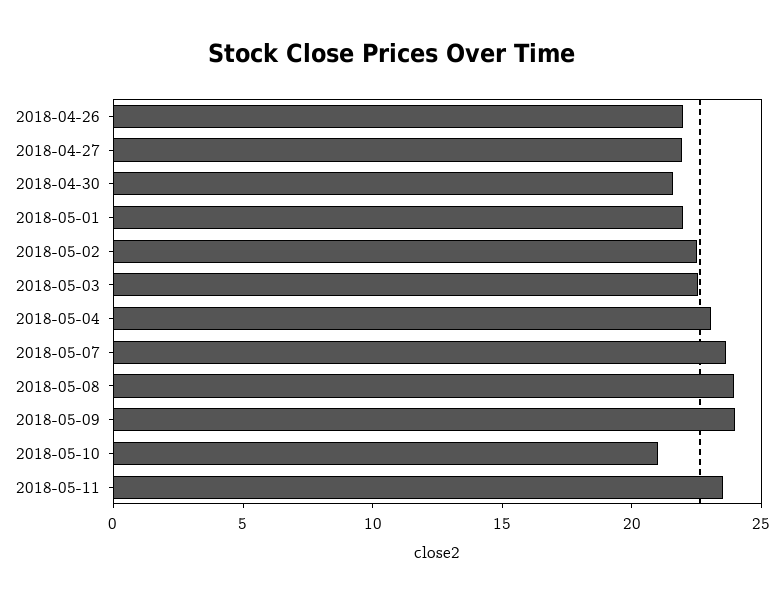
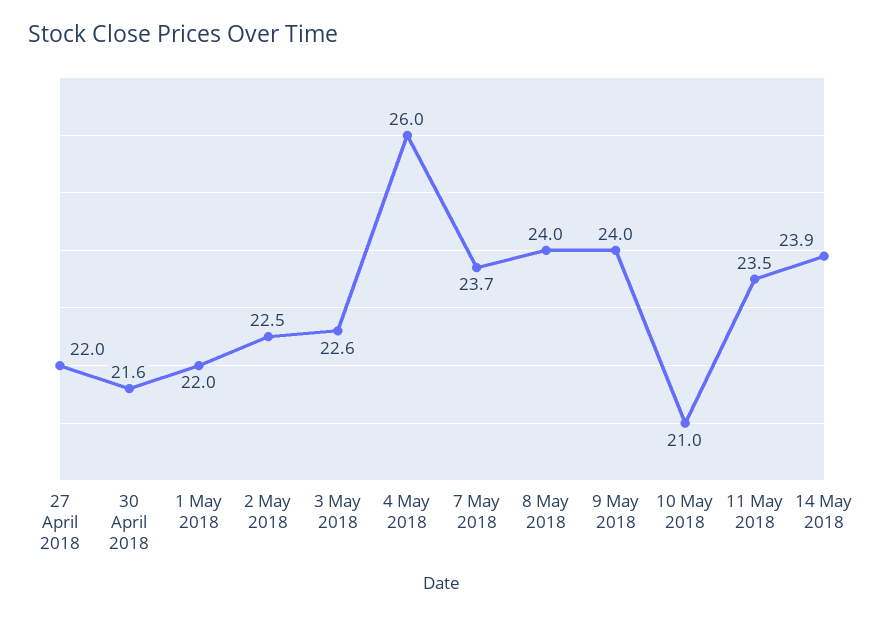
2018-04-26: 22 -> none
2018-05-04: 23 -> 26
14 May 2018: none -> 23.9

